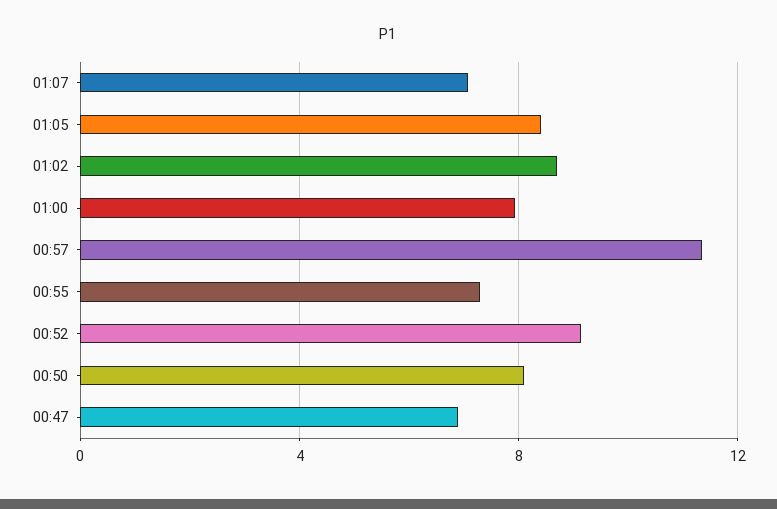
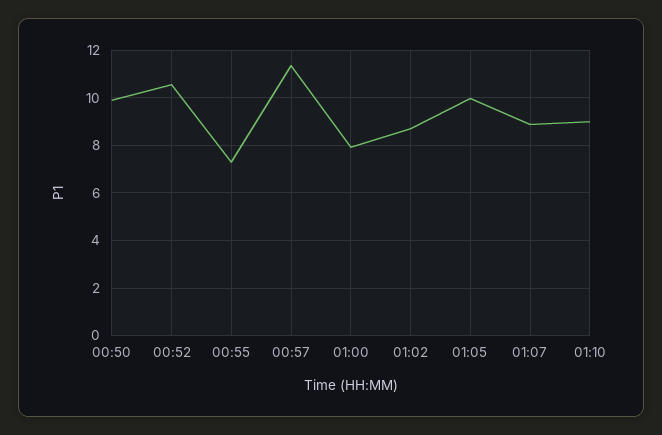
01:07: 7 -> 9
01:05: 8.5 -> 10
00:52: 9 -> 10.5
00:50: 8 -> 10
00:47: 7 -> none
01:10: none -> 9

